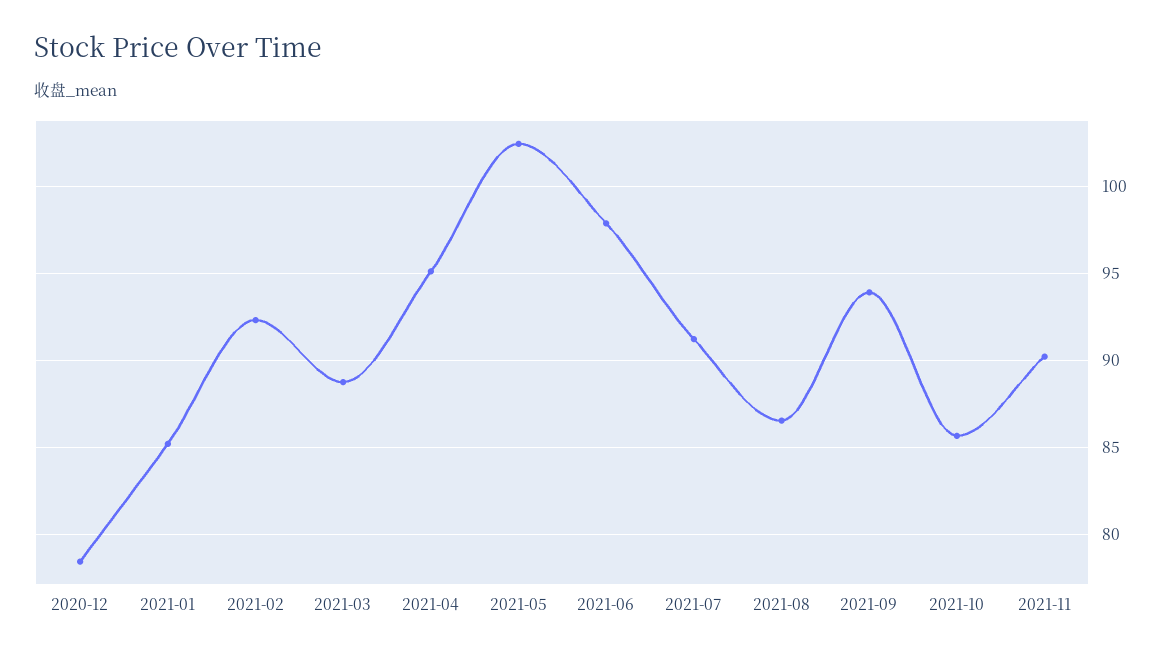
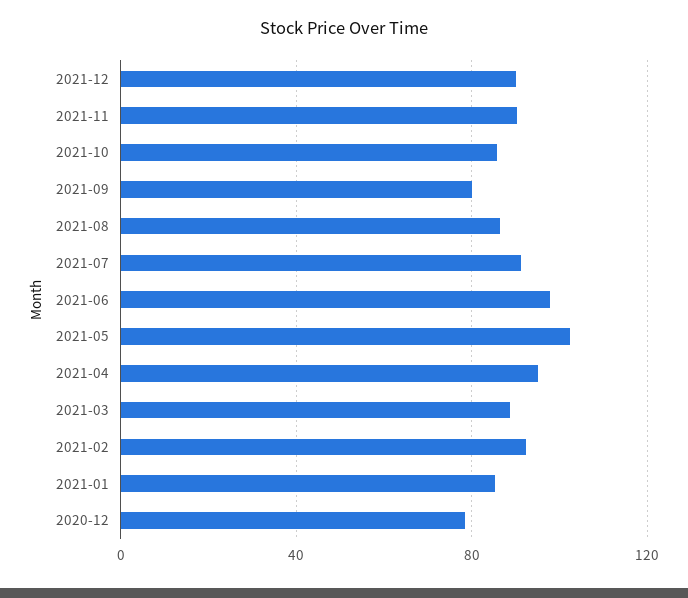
2021-09: 94 -> 80
2021-12: none -> 90

